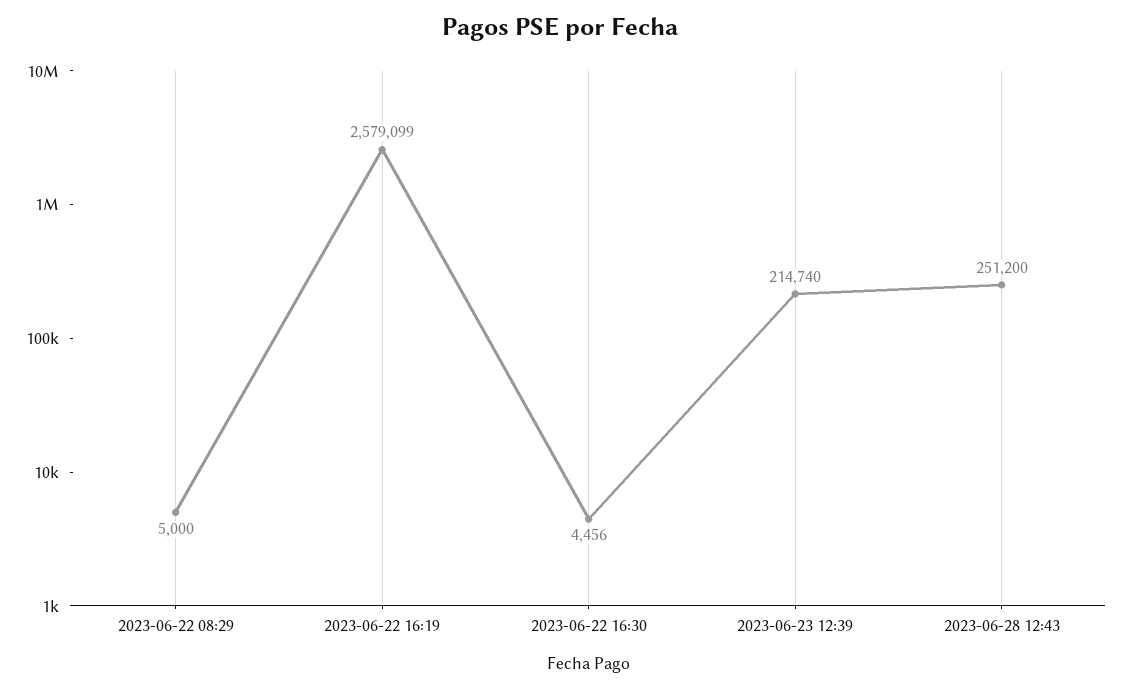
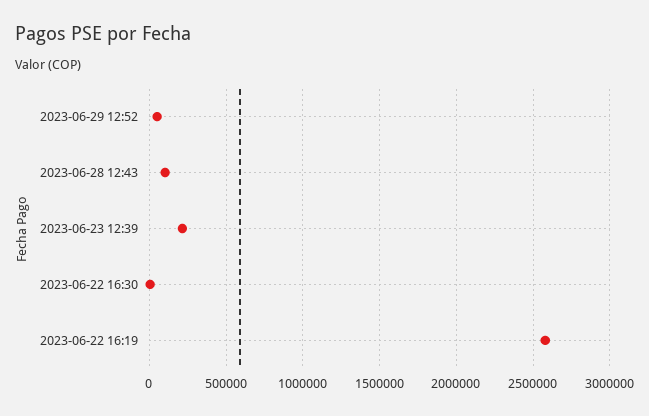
2023-06-22 08:29: 5000 -> none
2023-06-28 12:43: 251200 -> 100000
2023-06-29 12:52: none -> 50000

